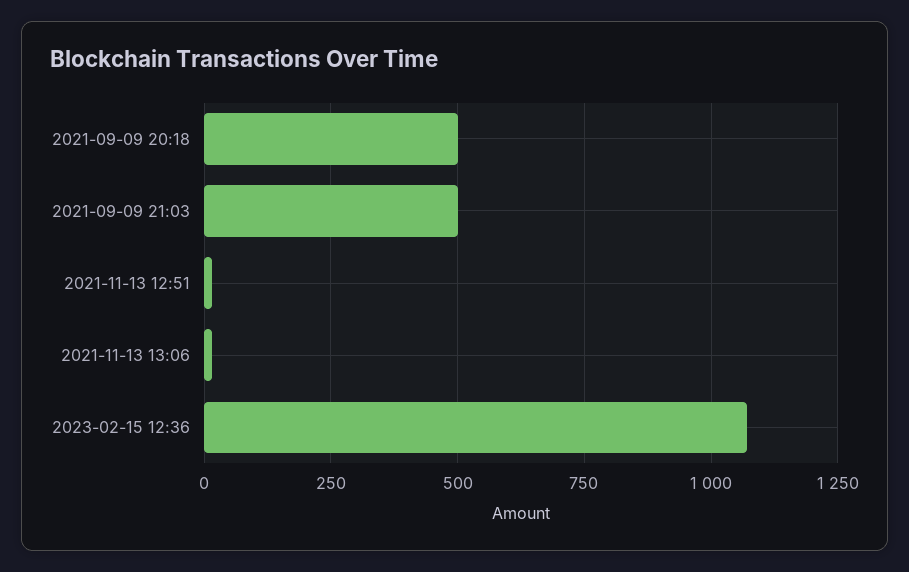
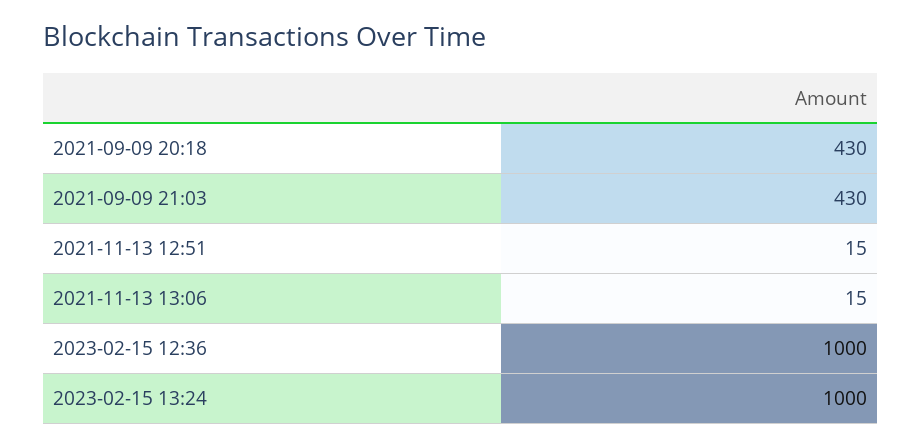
2021-09-09 20:18: 500 -> 430
2021-09-09 21:03: 500 -> 430
2023-02-15 12:36: 1075 -> 1000
2023-02-15 13:24: none -> 1000

